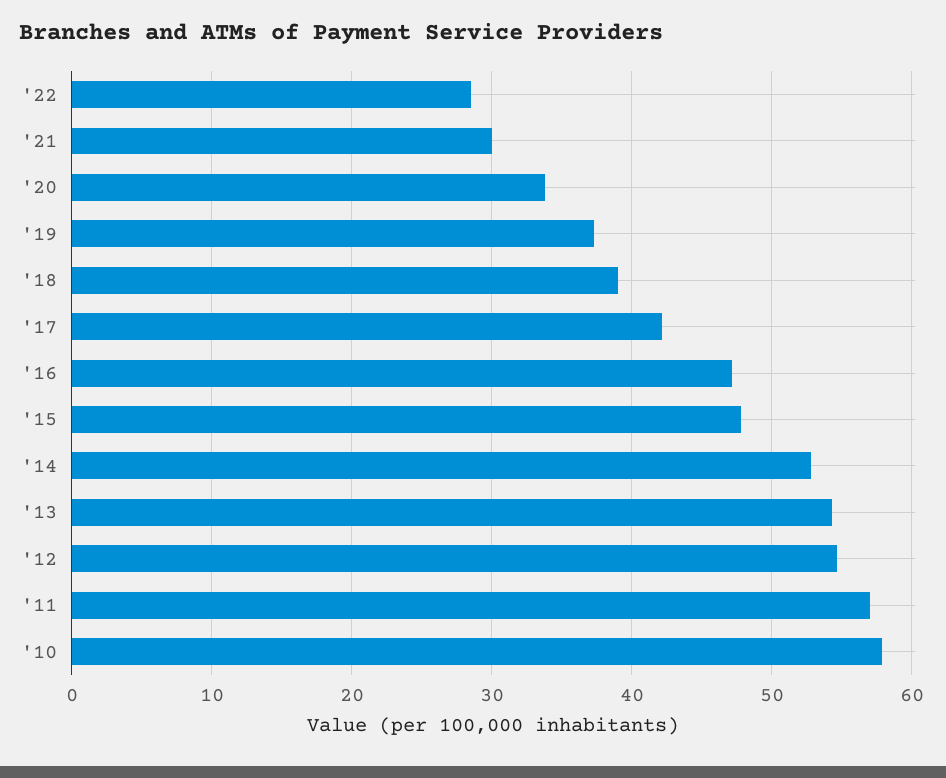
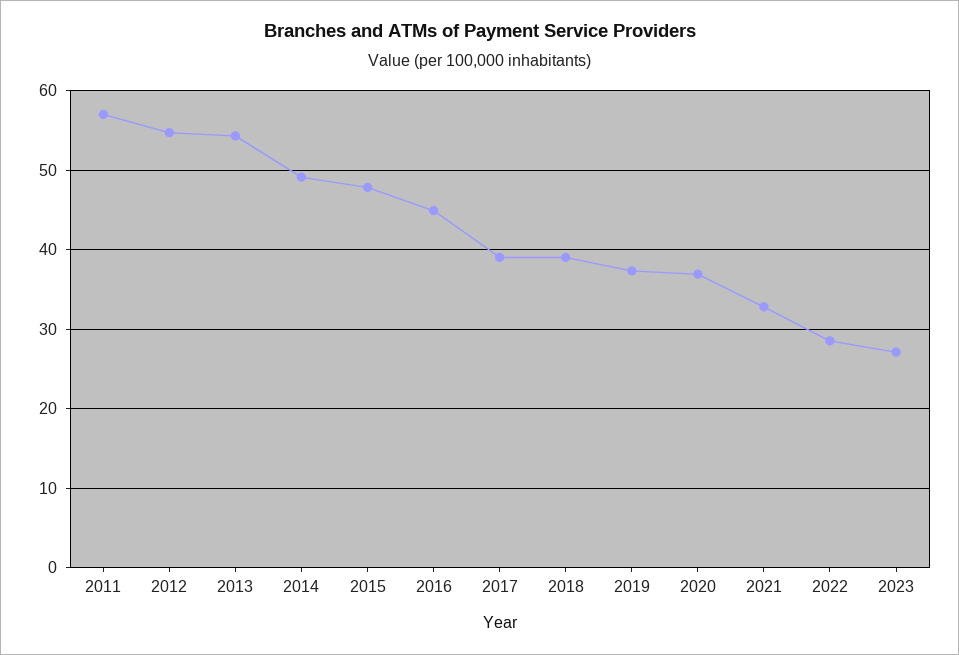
'21: 30 -> 33
'20: 34 -> 37
'17: 42 -> 39
'16: 47 -> 45
'14: 53 -> 49
'10: 58 -> none
2023: none -> 27

